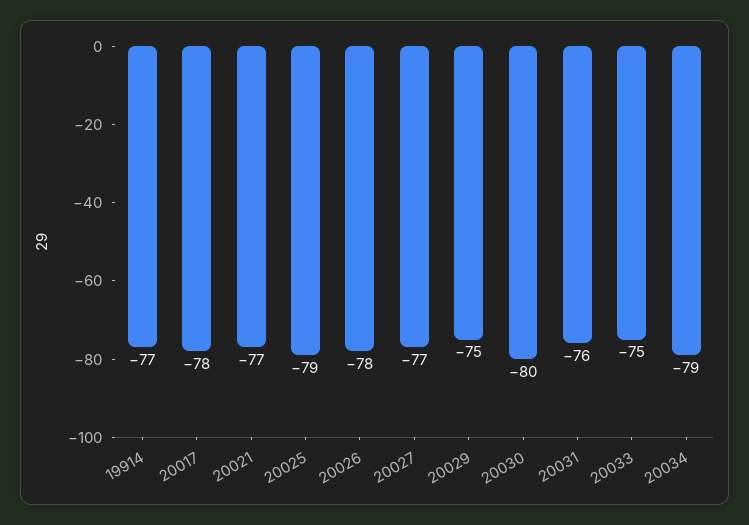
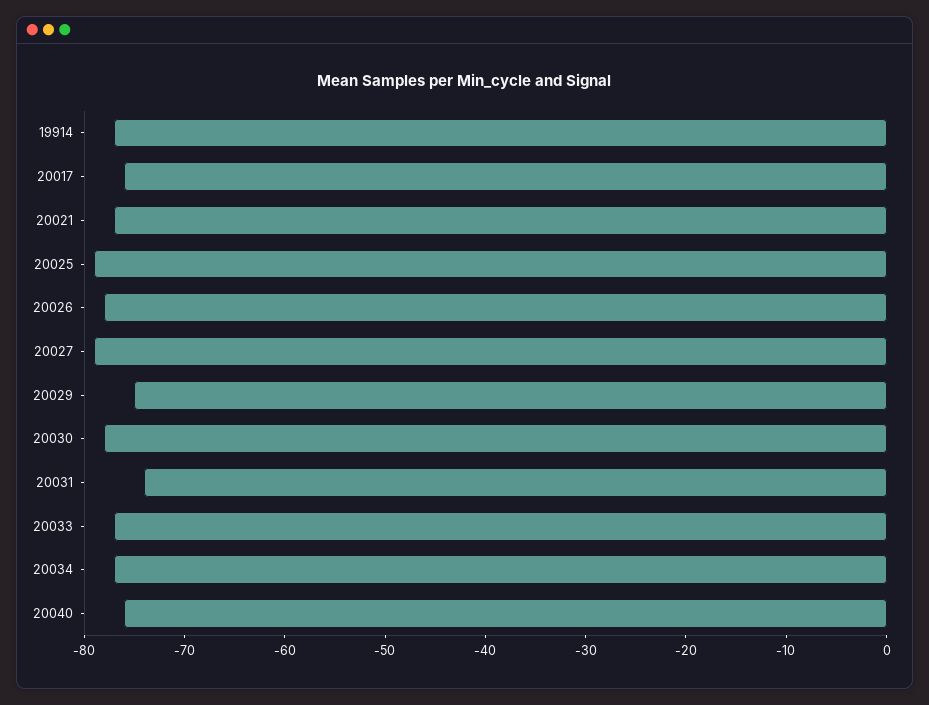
20017: -78 -> -76
20027: -77 -> -79
20030: -80 -> -78
20031: -76 -> -74
20033: -75 -> -77
20034: -79 -> -77
20040: none -> -76

